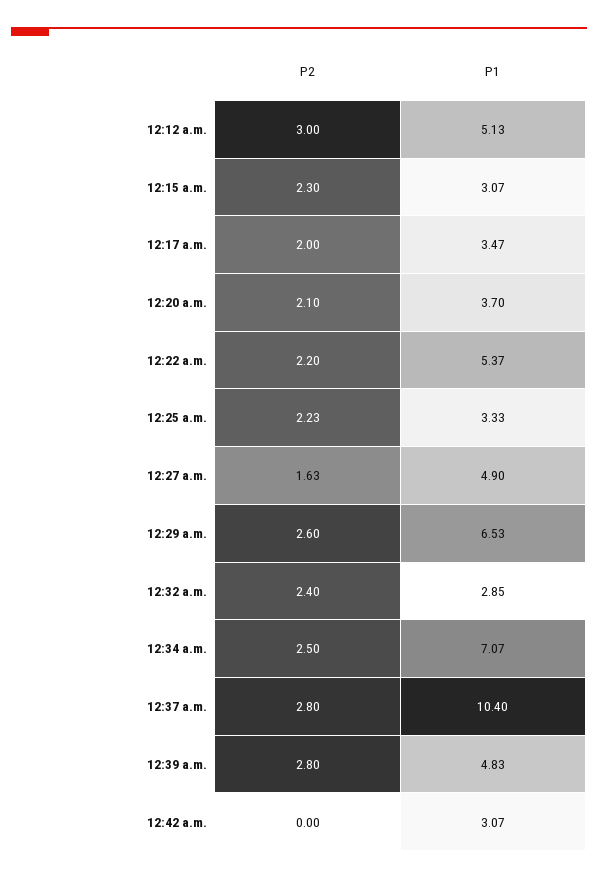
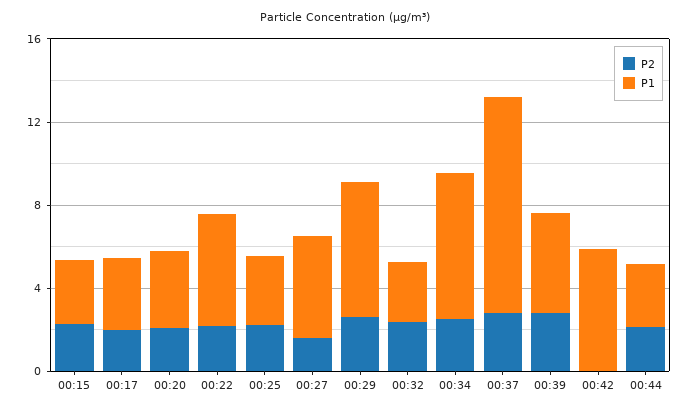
P2, 12:12 a.m.: 3 -> none
P1, 12:12 a.m.: 5.13 -> none
P1, 12:42 a.m.: 3.07 -> 6
P2, 00:44: none -> 2
P1, 00:44: none -> 3

